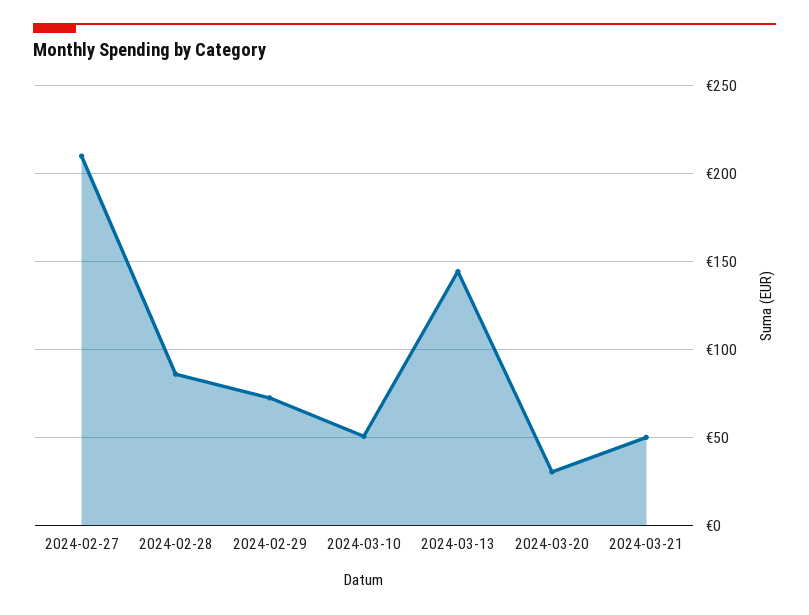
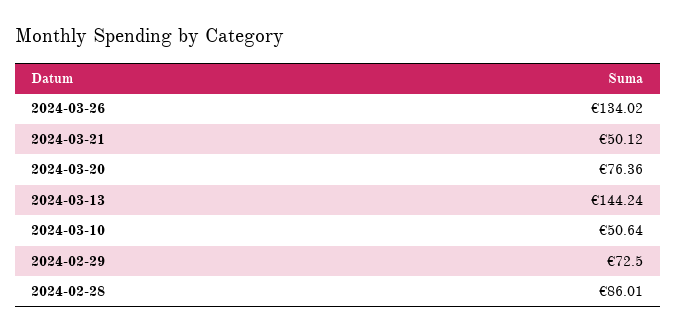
2024-02-27: 210 -> none
2024-03-20: 30 -> 76.36
2024-03-26: none -> 134.02

